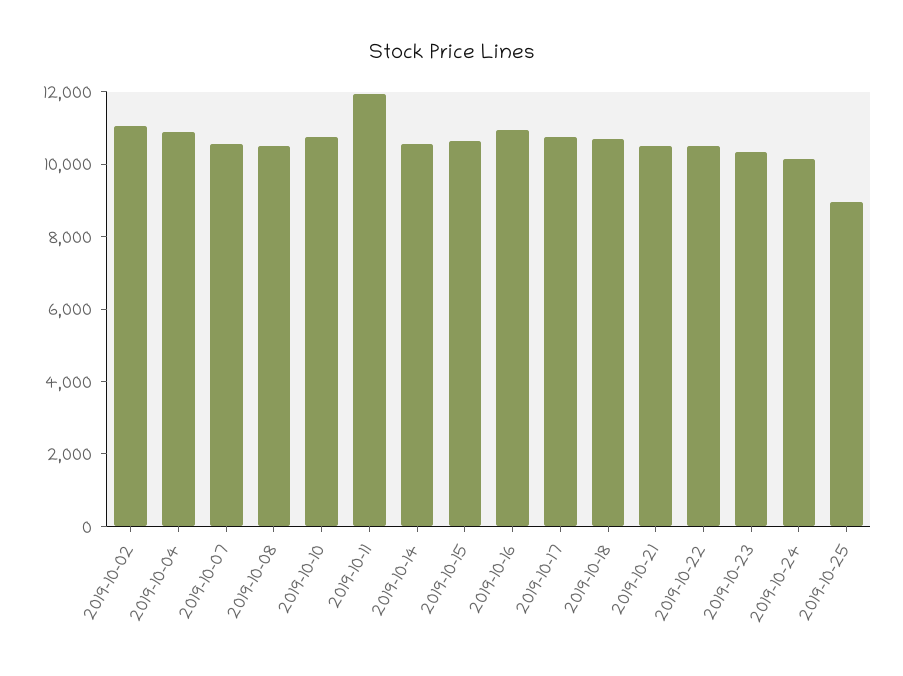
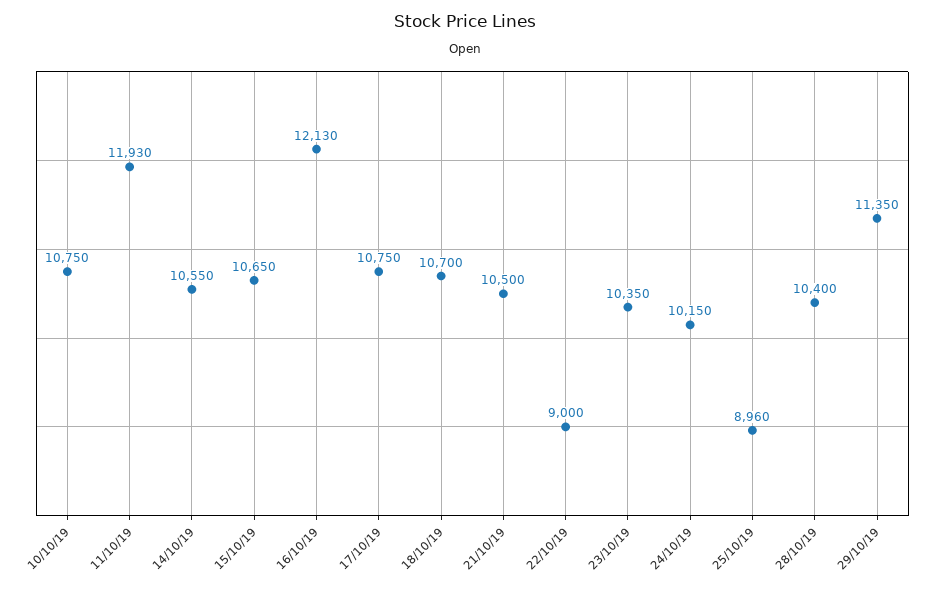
2019-10-02: 11000 -> none
2019-10-04: 11000 -> none
2019-10-07: 10500 -> none
2019-10-08: 10500 -> none
2019-10-16: 11000 -> 12130
2019-10-22: 10500 -> 9000
28/10/19: none -> 10400
29/10/19: none -> 11350

